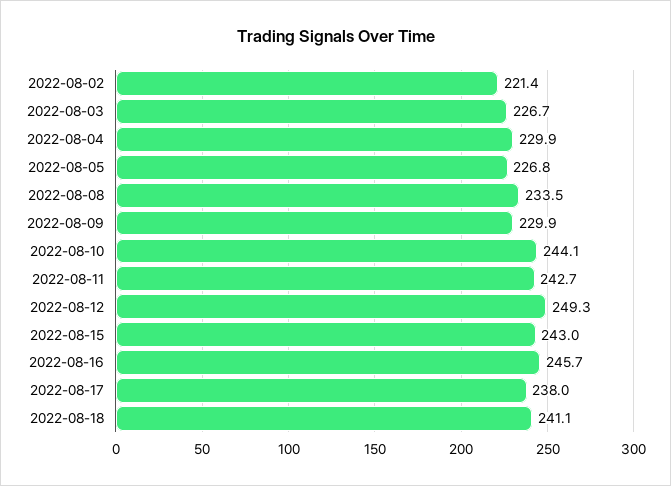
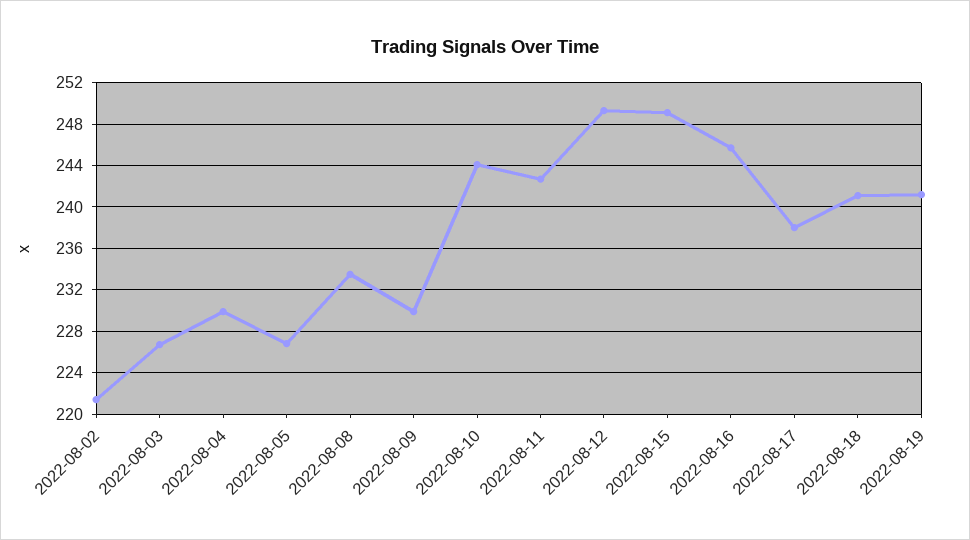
2022-08-15: 243 -> 249
2022-08-19: none -> 241

